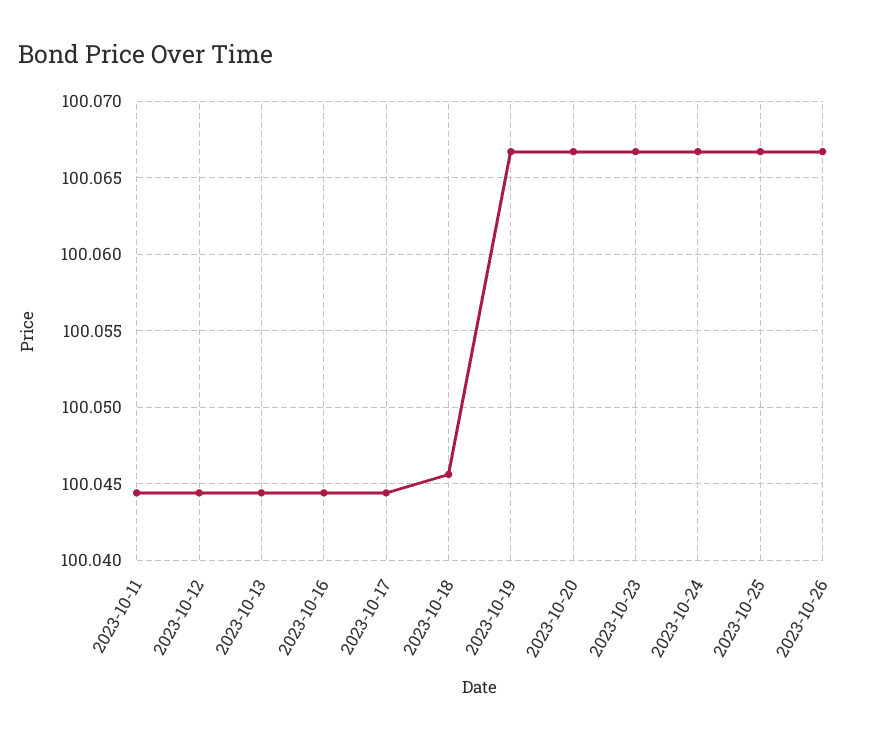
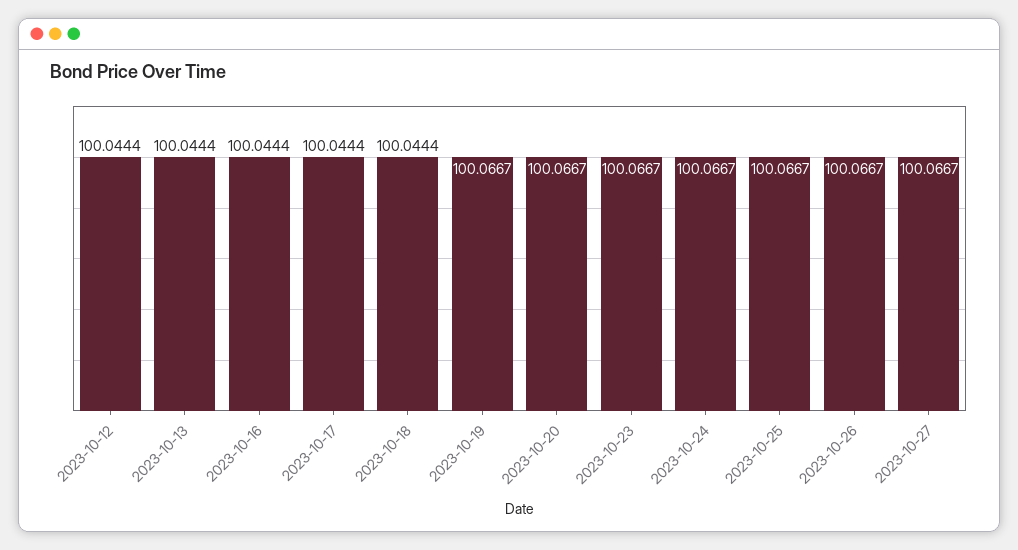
2023-10-11: 100.0445 -> none
2023-10-18: 100.0455 -> 100.0444
2023-10-27: none -> 100.0667

